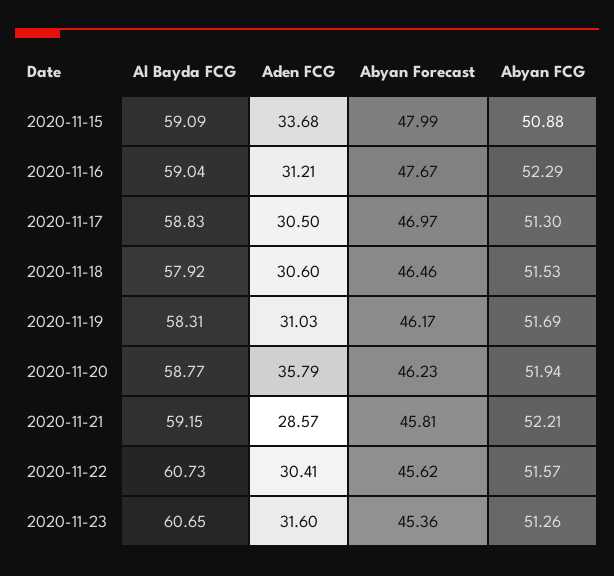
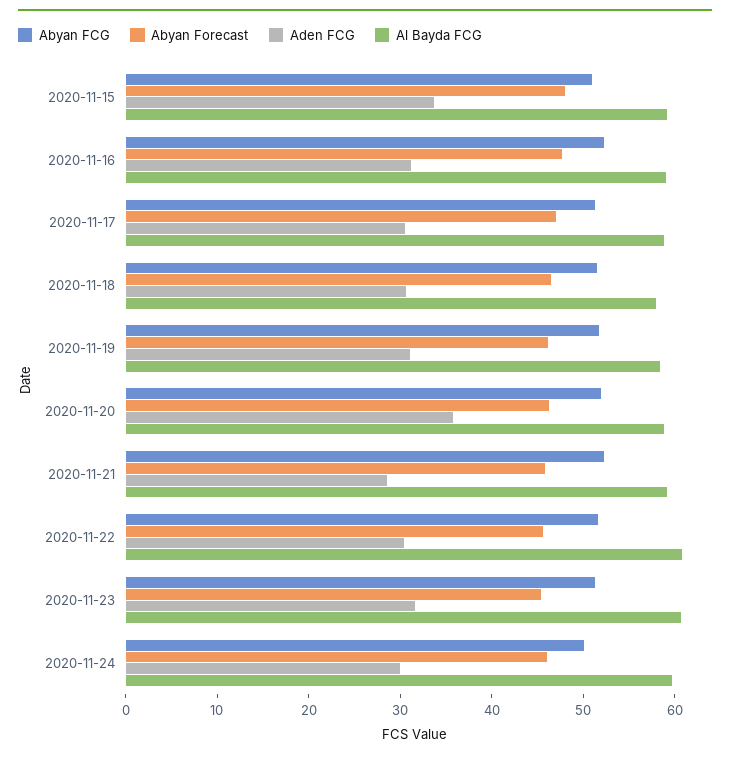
Abyan FCG, 2020-11-24: none -> 50
Abyan Forecast, 2020-11-24: none -> 46
Aden FCG, 2020-11-24: none -> 30
Al Bayda FCG, 2020-11-24: none -> 60

